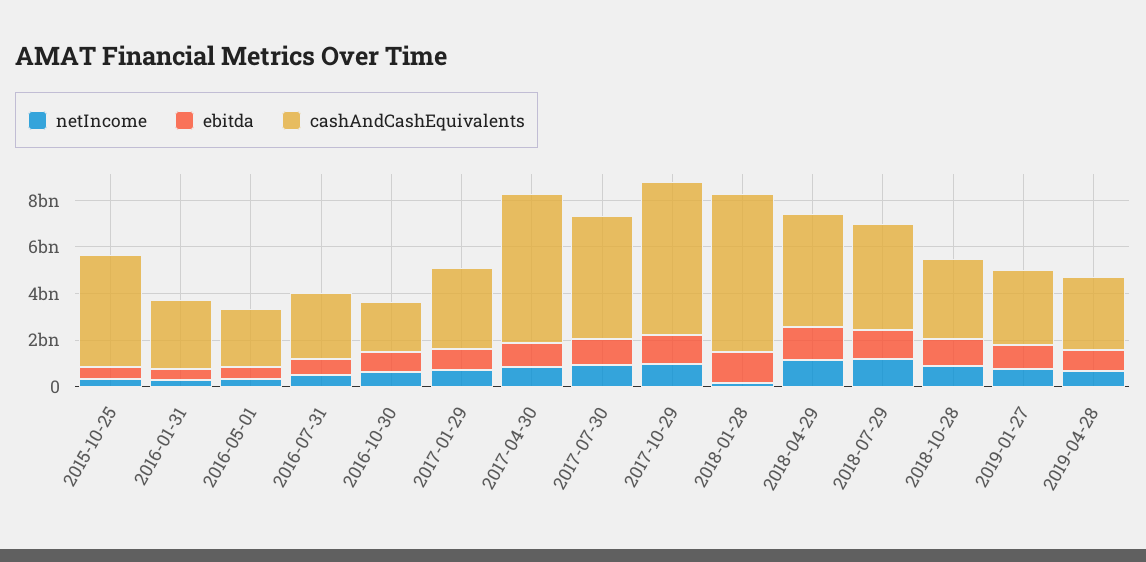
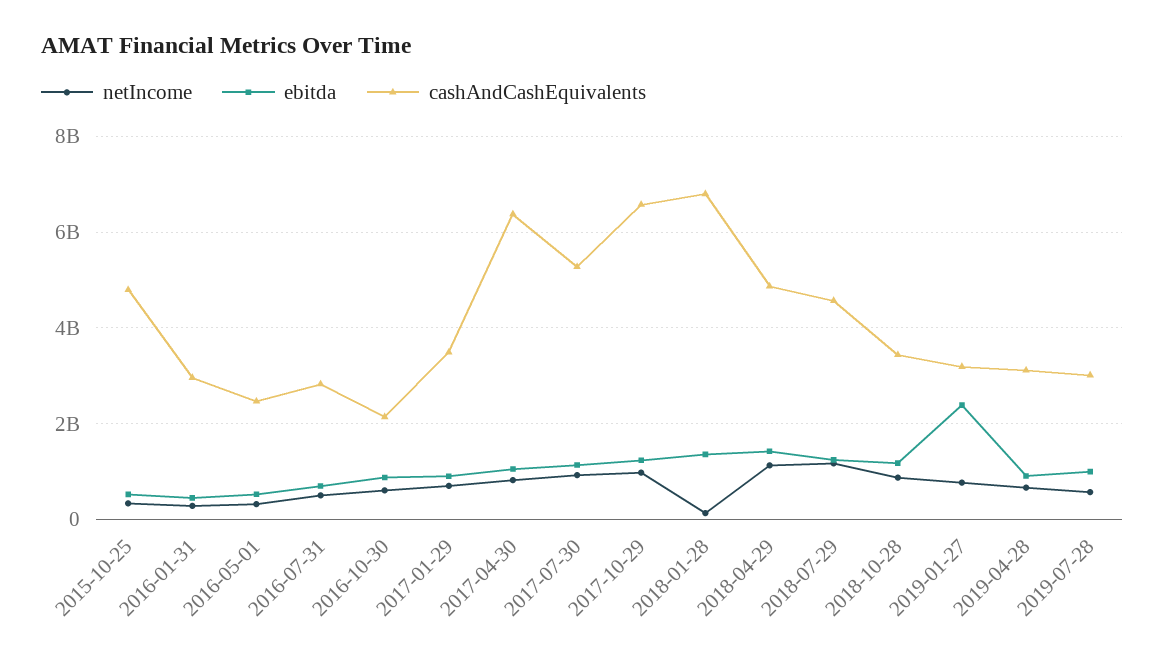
ebitda, 2019-01-27: 1000000000 -> 2400000000
netIncome, 2019-07-28: none -> 600000000
ebitda, 2019-07-28: none -> 1000000000
cashAndCashEquivalents, 2019-07-28: none -> 3000000000

